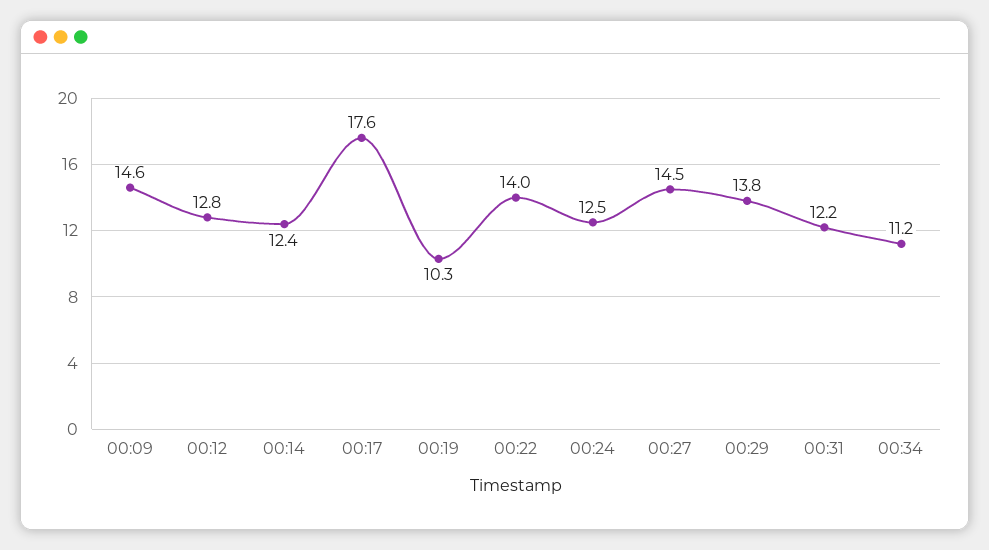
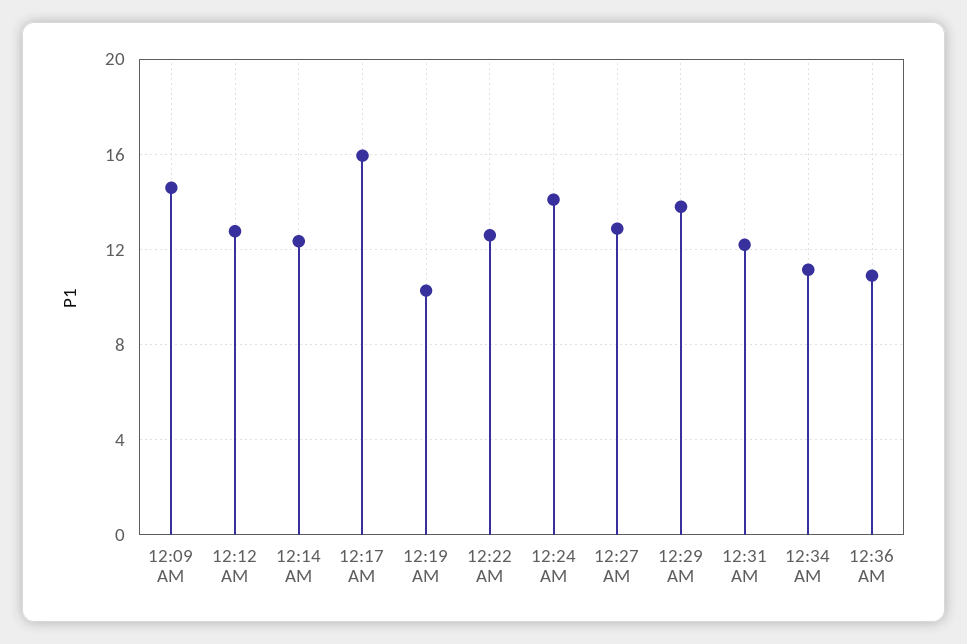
00:17: 17.6 -> 16
00:22: 14 -> 12.5
00:24: 12.5 -> 14
00:27: 14.5 -> 13
12:36 AM: none -> 11

